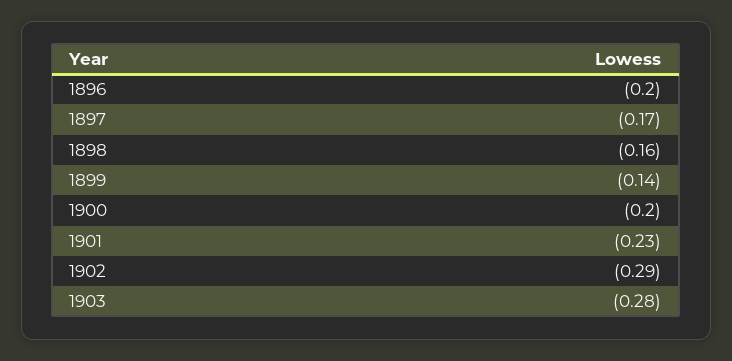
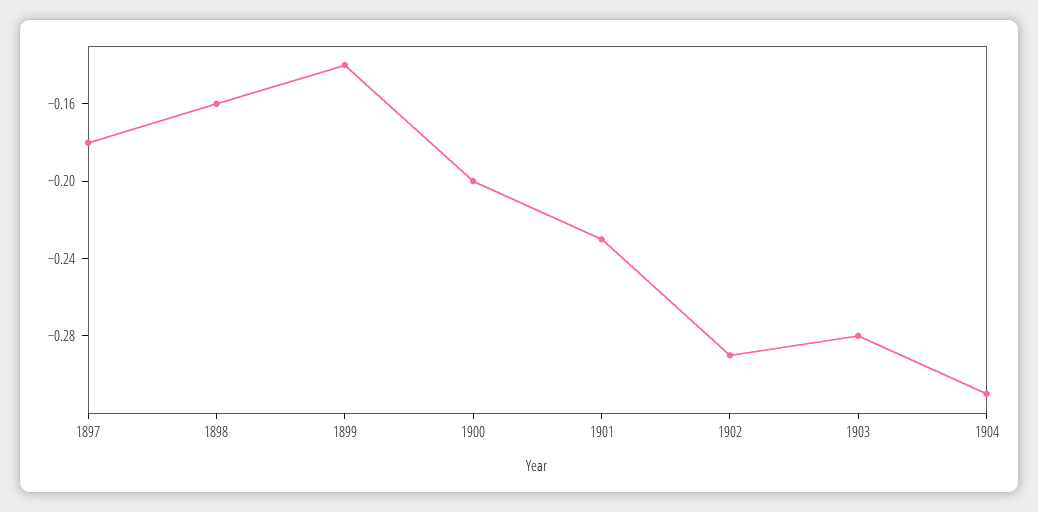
1896: -0.2 -> none
1897: -0.17 -> -0.18
1904: none -> -0.31

